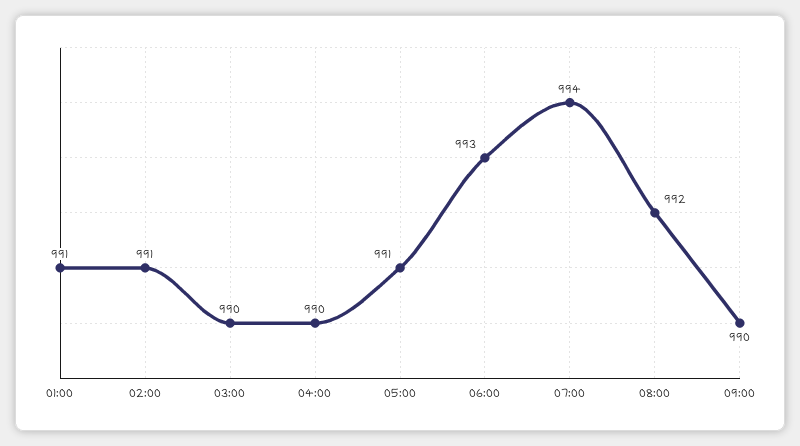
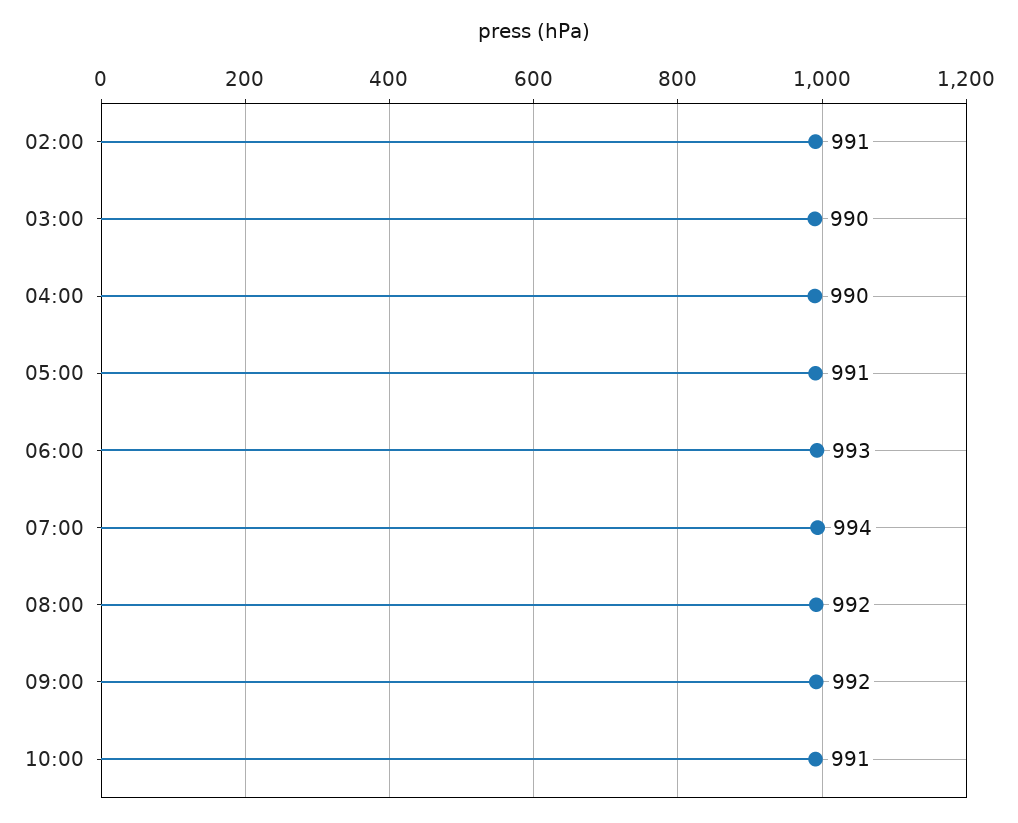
01:00: 991 -> none
09:00: 990 -> 992
10:00: none -> 991

